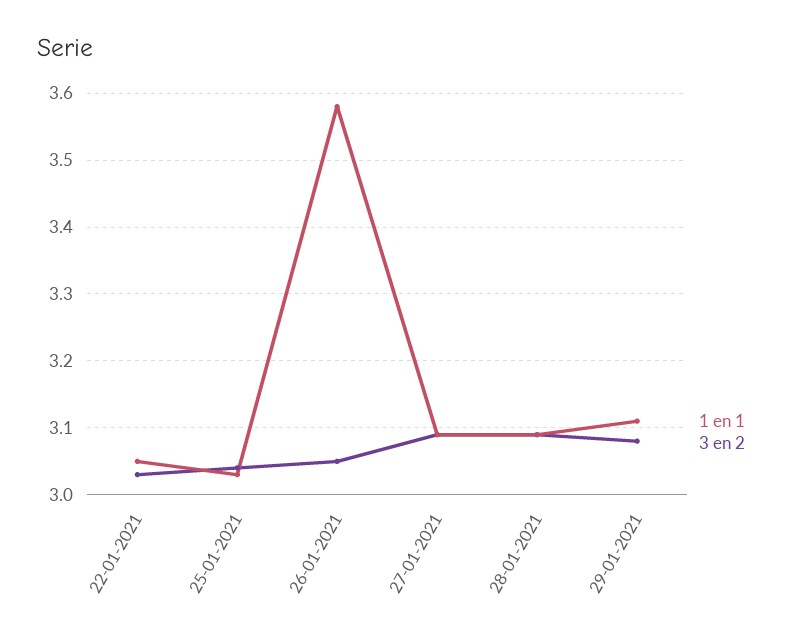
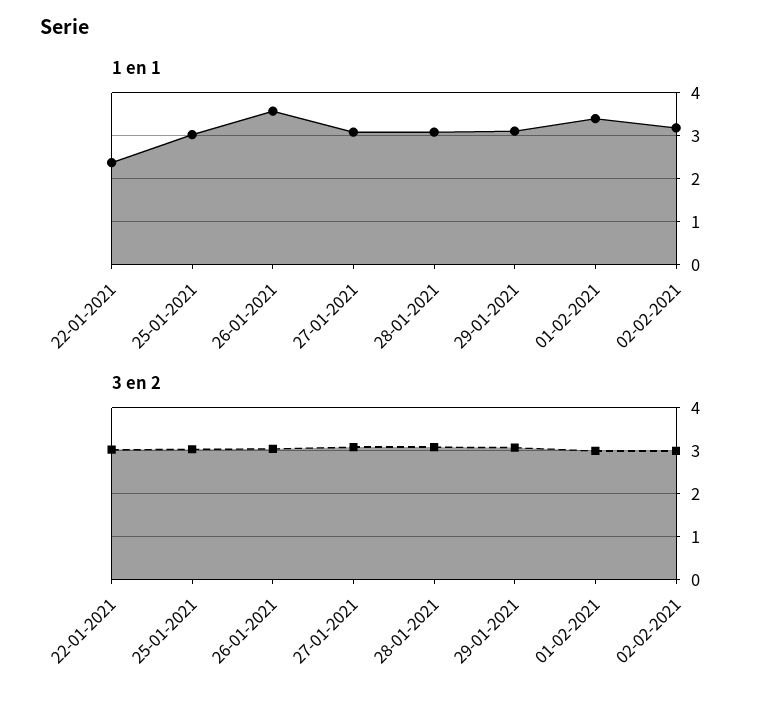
1 en 1, 22-01-2021: 3.05 -> 2.4
1 en 1, 01-02-2021: none -> 3.4
1 en 1, 02-02-2021: none -> 3.2
3 en 2, 01-02-2021: none -> 3
3 en 2, 02-02-2021: none -> 3

